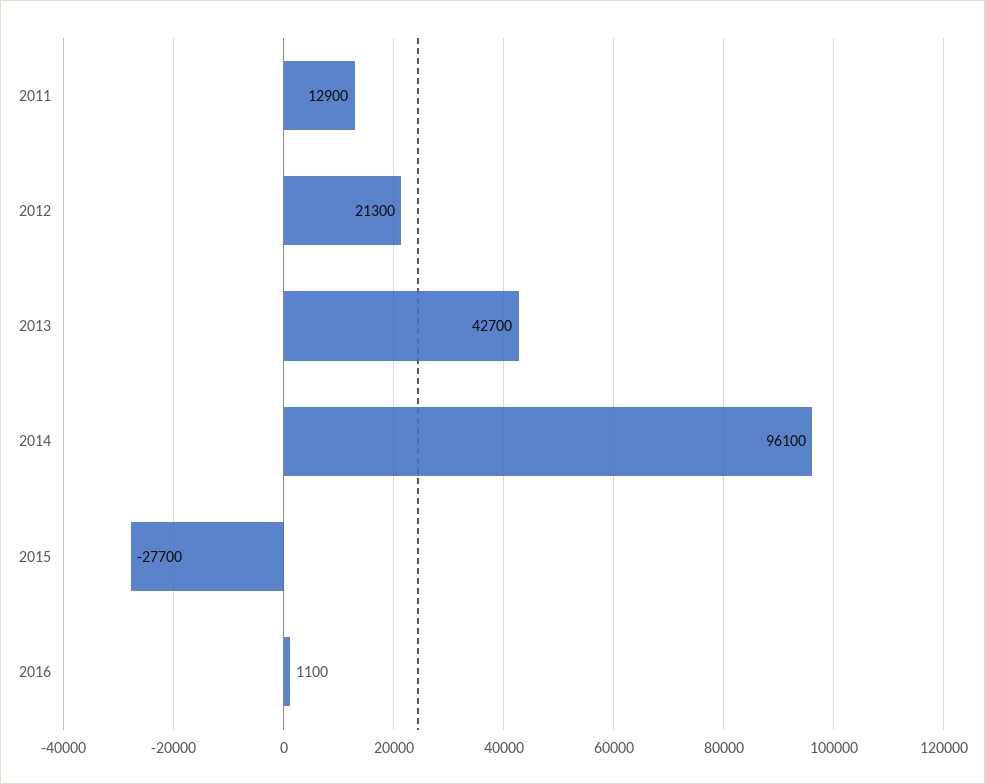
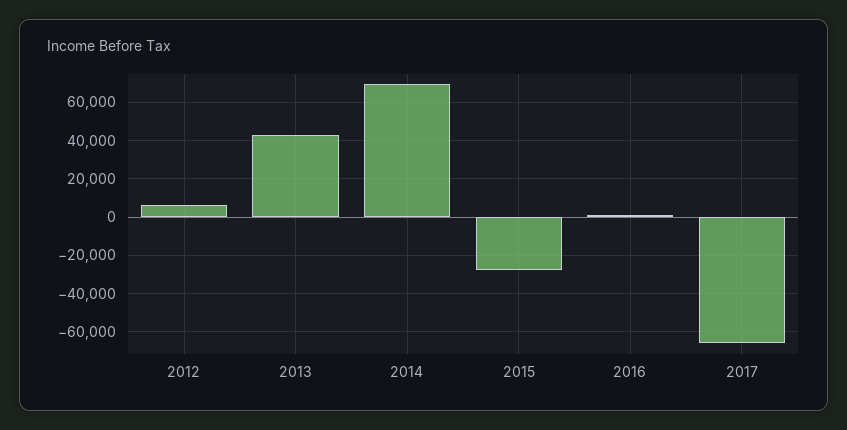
2011: 12900 -> none
2012: 21300 -> 5000
2014: 96100 -> 70000
2017: none -> -65000

